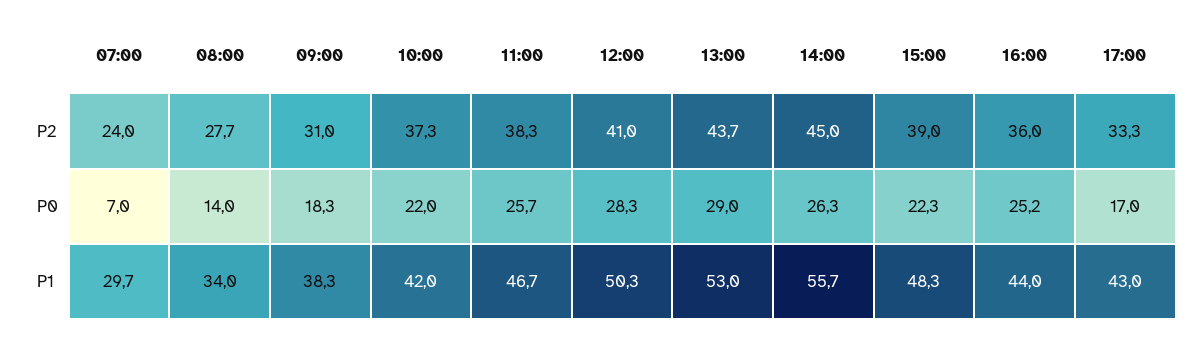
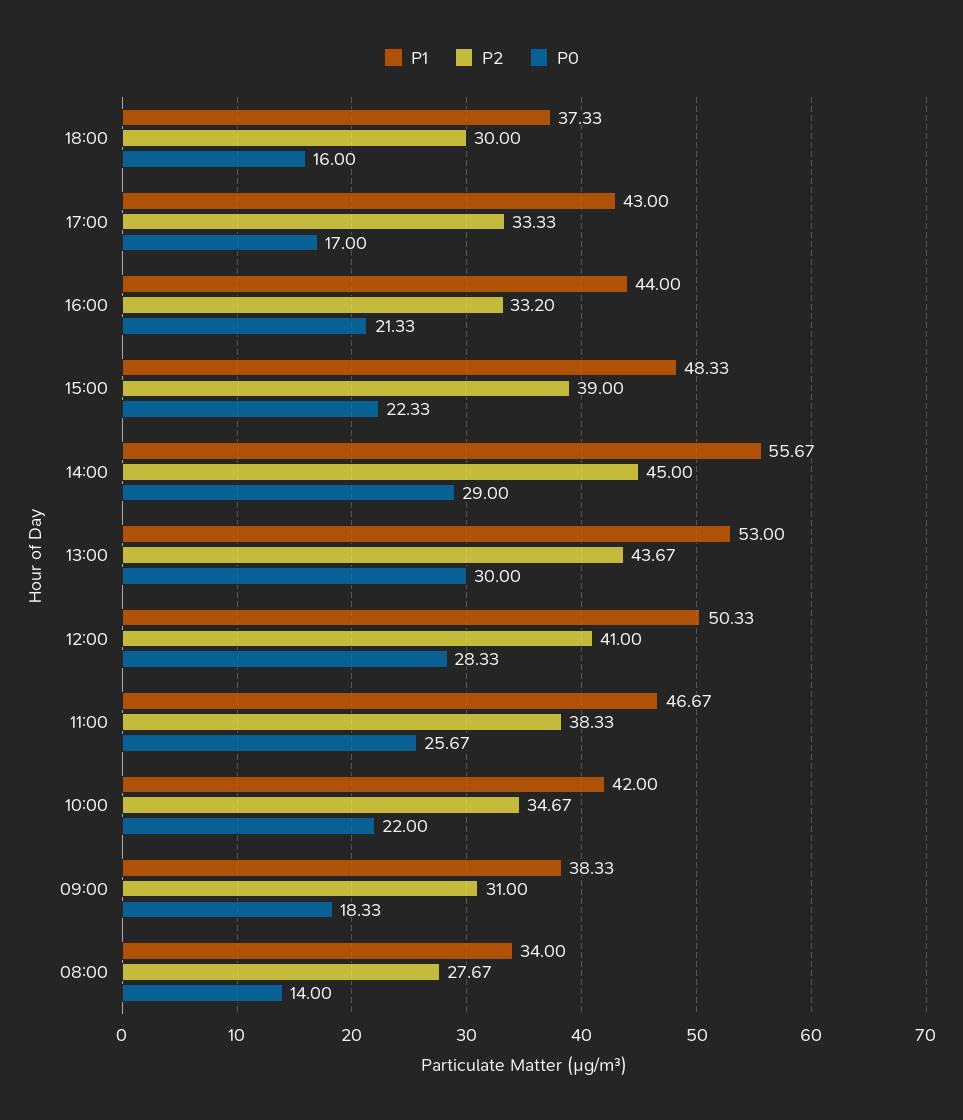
P2, 07:00: 24 -> none
P2, 10:00: 37.3 -> 34.67
P2, 16:00: 36 -> 33.2
P0, 07:00: 7 -> none
P0, 13:00: 29 -> 30
P0, 14:00: 26.3 -> 29
P0, 16:00: 25.2 -> 21.33
P1, 07:00: 29.7 -> none
P1, 18:00: none -> 37.33
P2, 18:00: none -> 30
P0, 18:00: none -> 16

